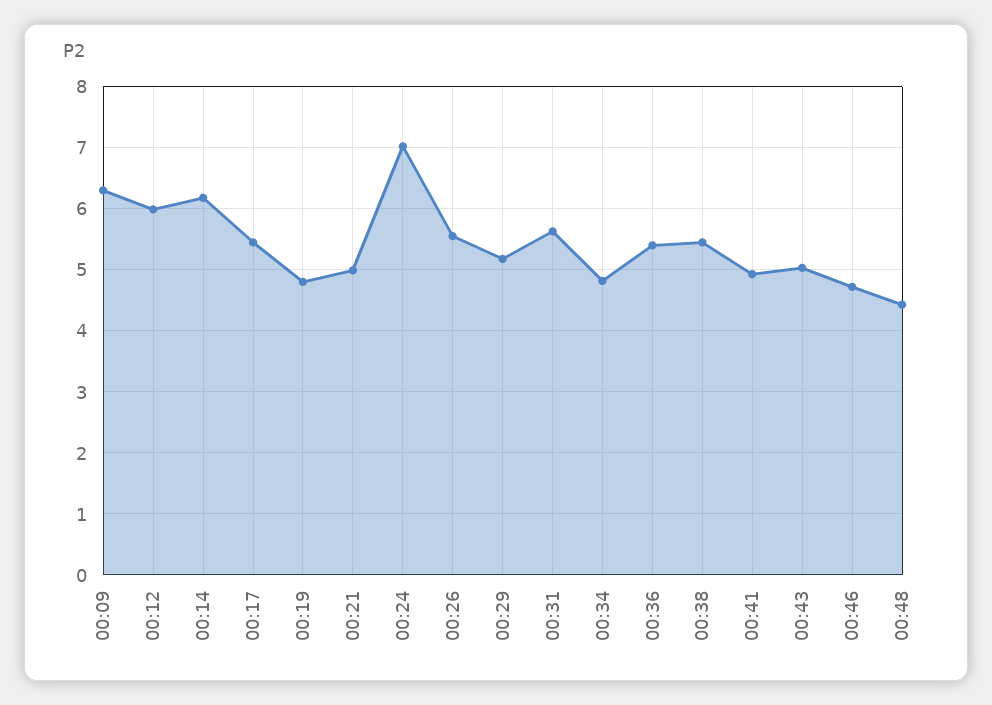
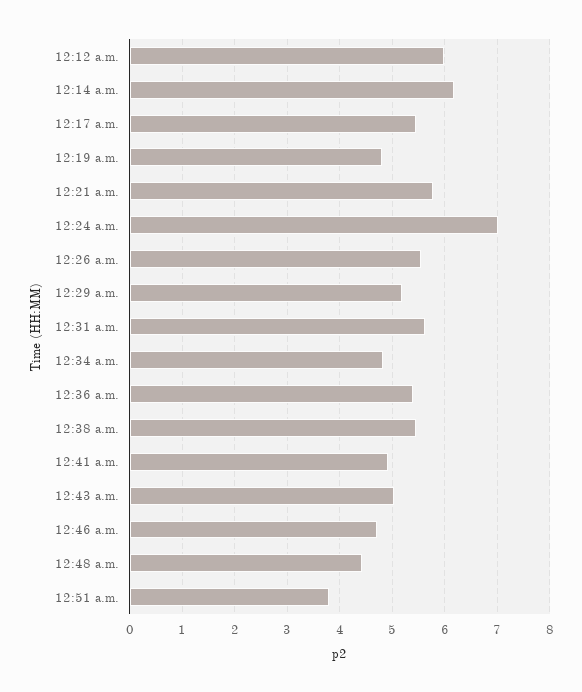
00:09: 6.3 -> none
00:21: 5 -> 5.8
12:51 a.m.: none -> 3.8

